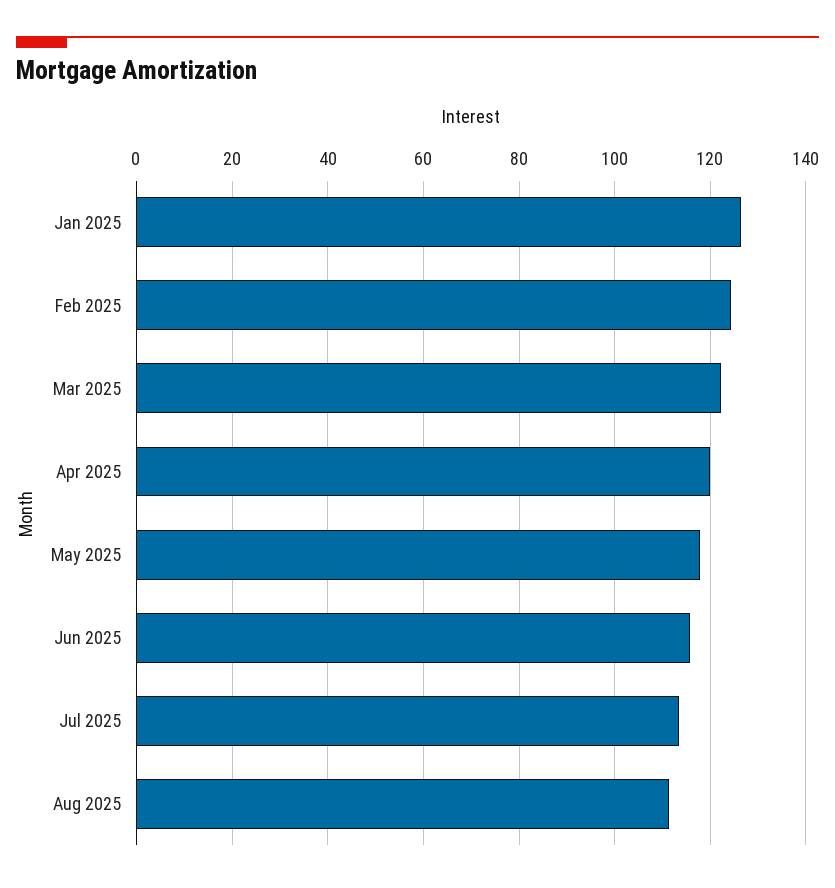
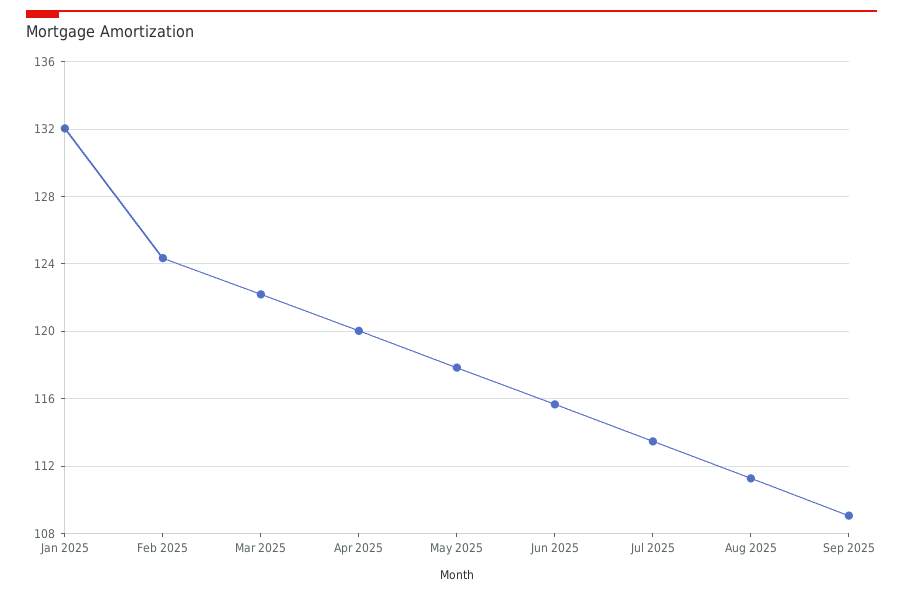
Jan 2025: 126 -> 132
Sep 2025: none -> 109

